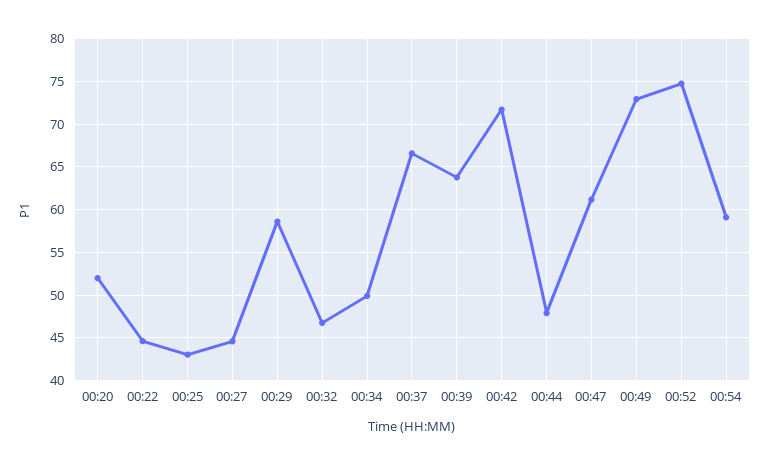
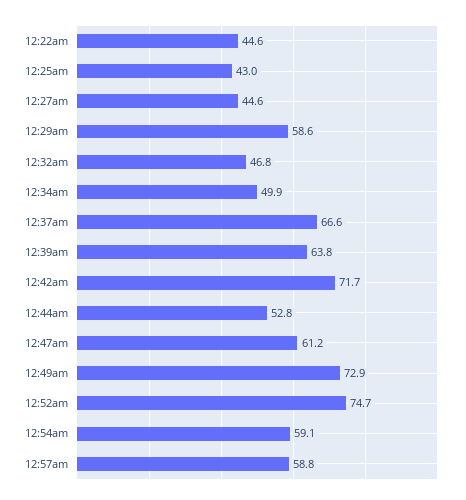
00:20: 52 -> none
00:44: 48 -> 52.8
12:57am: none -> 58.8

